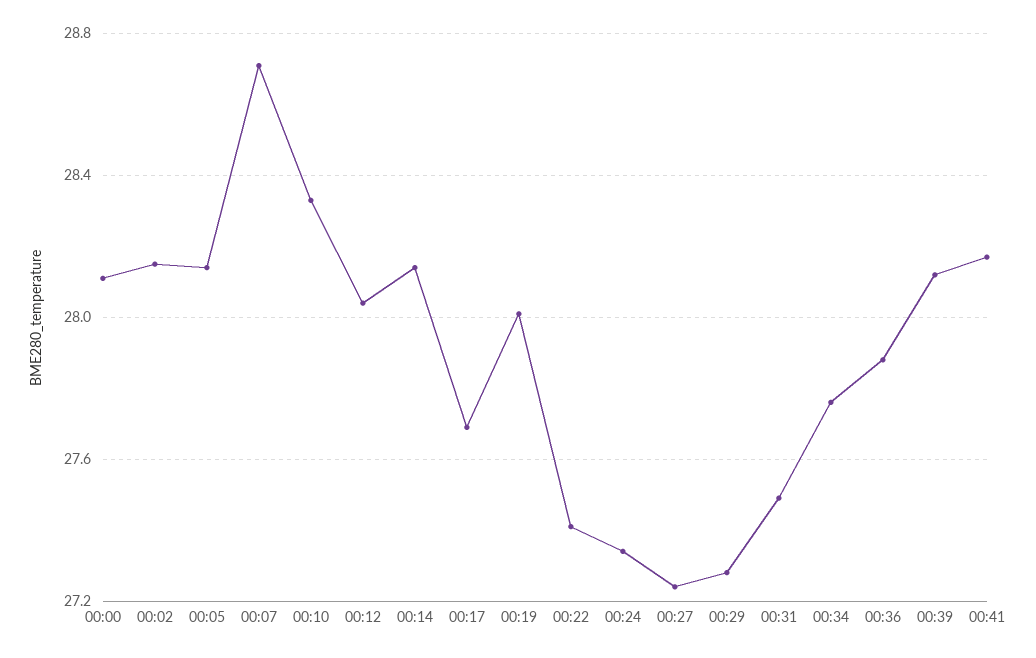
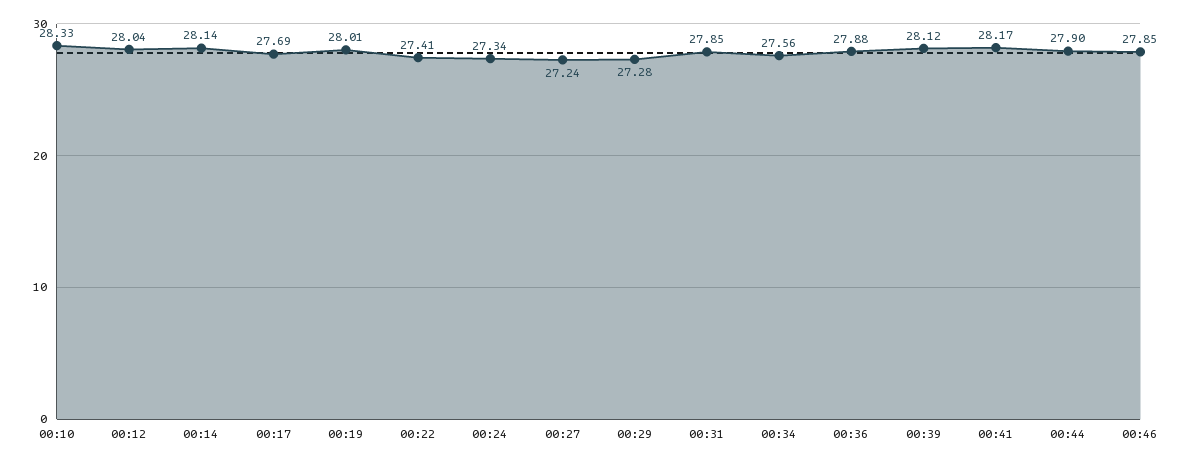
00:00: 28.1 -> none
00:02: 28.15 -> none
00:05: 28.15 -> none
00:07: 28.7 -> none
00:31: 27.5 -> 27.85
00:34: 27.75 -> 27.56
00:44: none -> 27.9
00:46: none -> 27.85

